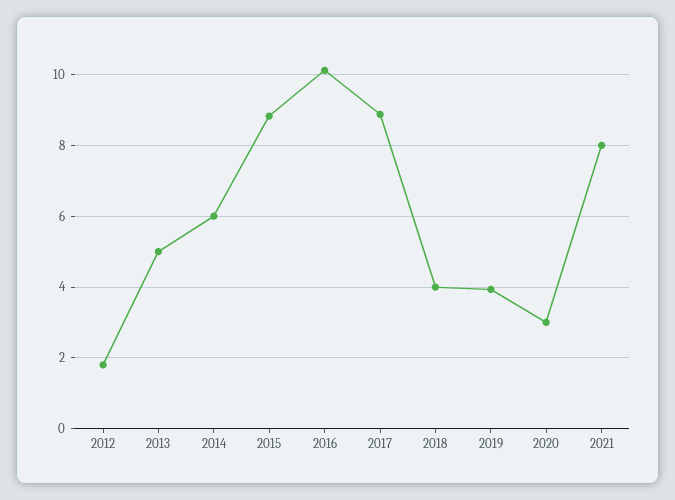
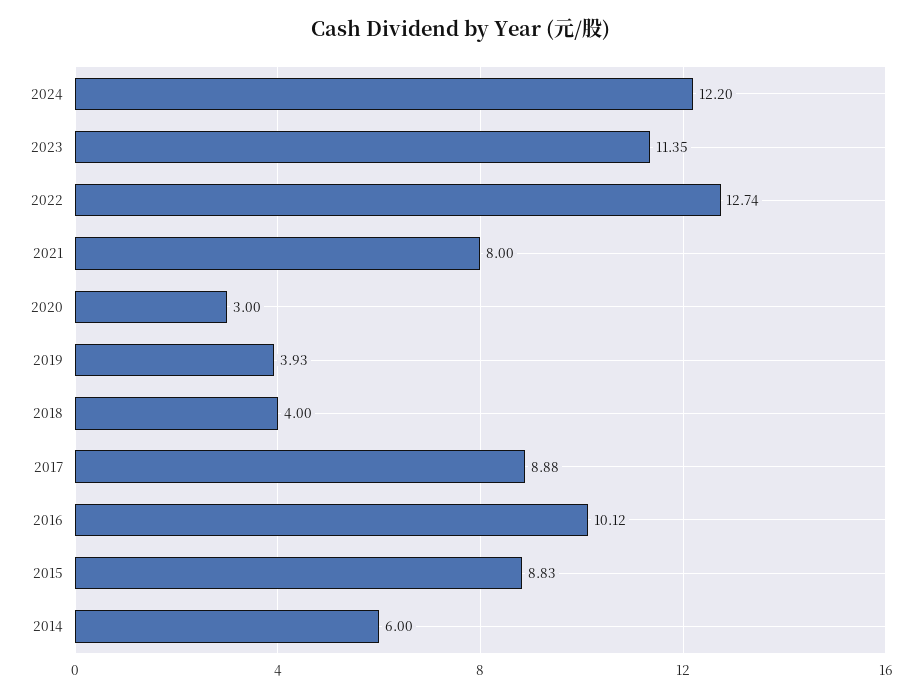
2012: 1.8 -> none
2013: 5 -> none
2024: none -> 12.2
2023: none -> 11.35
2022: none -> 12.74

